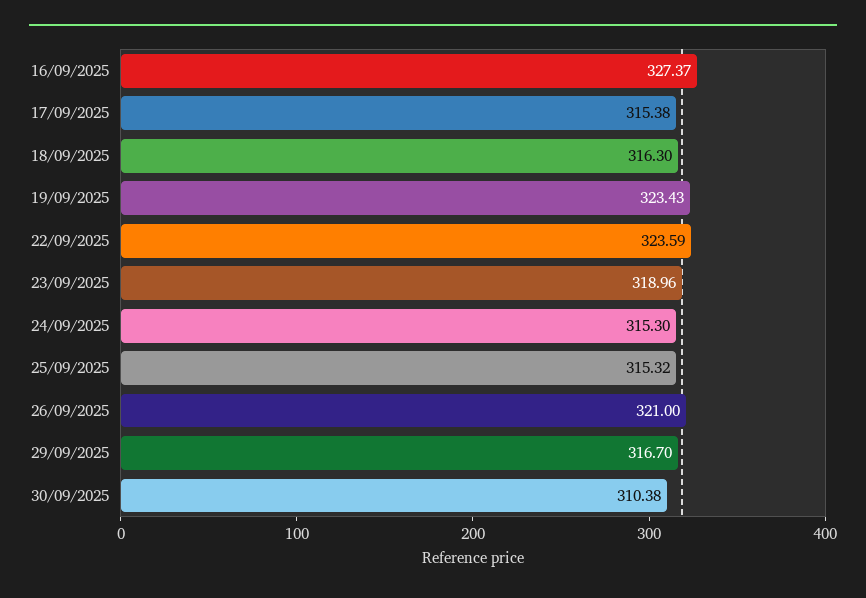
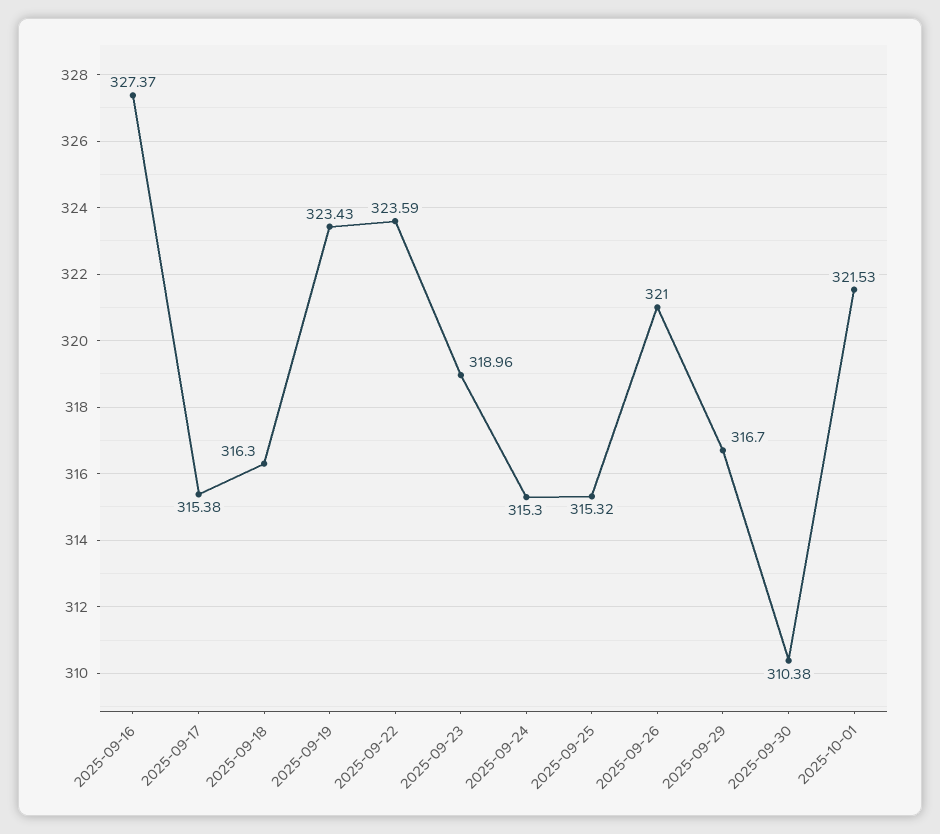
2025-10-01: none -> 321.53

